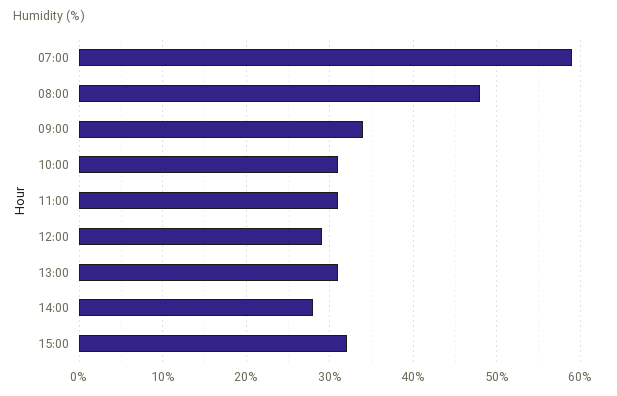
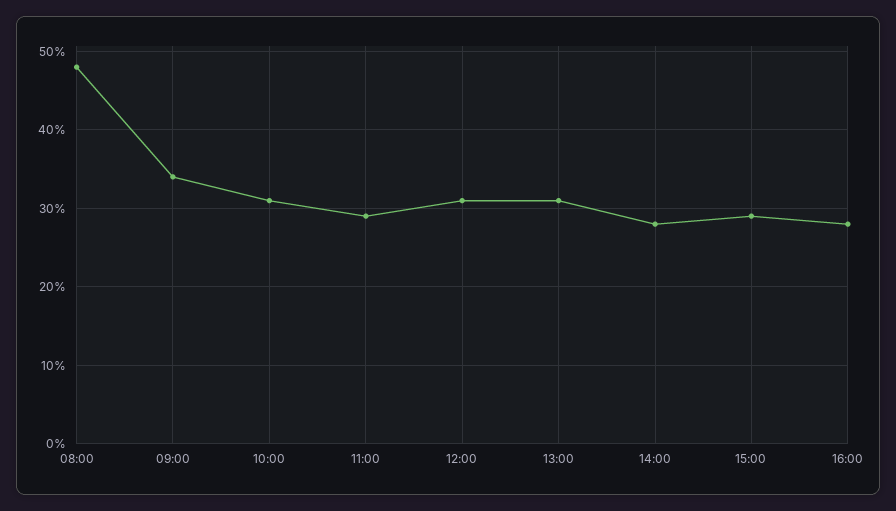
07:00: 59 -> none
11:00: 31 -> 29
12:00: 29 -> 31
15:00: 32 -> 29
16:00: none -> 28

